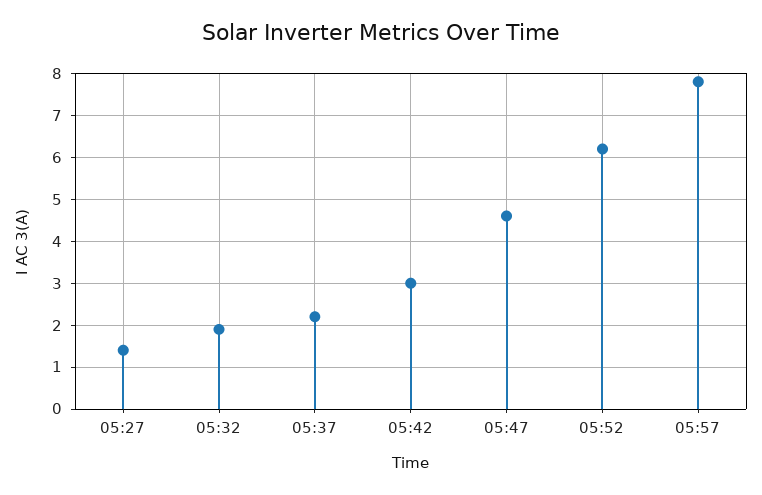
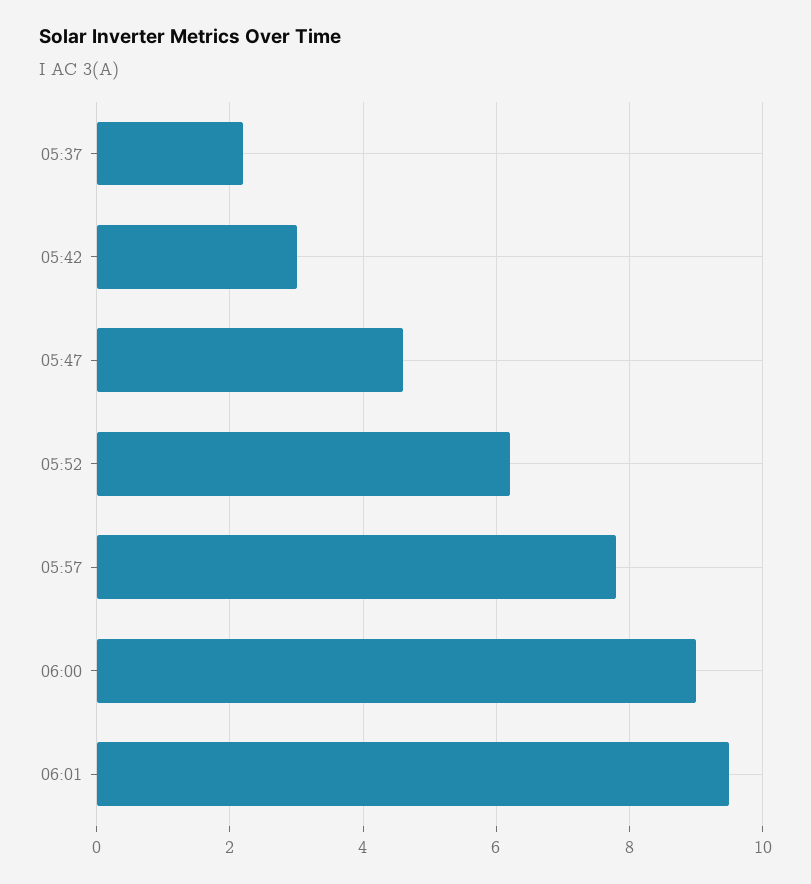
05:27: 1.5 -> none
05:32: 2 -> none
06:00: none -> 9
06:01: none -> 9.5

